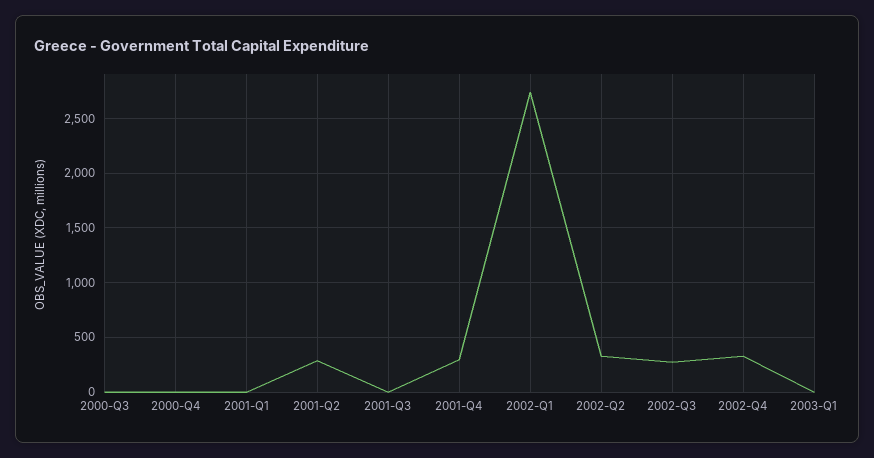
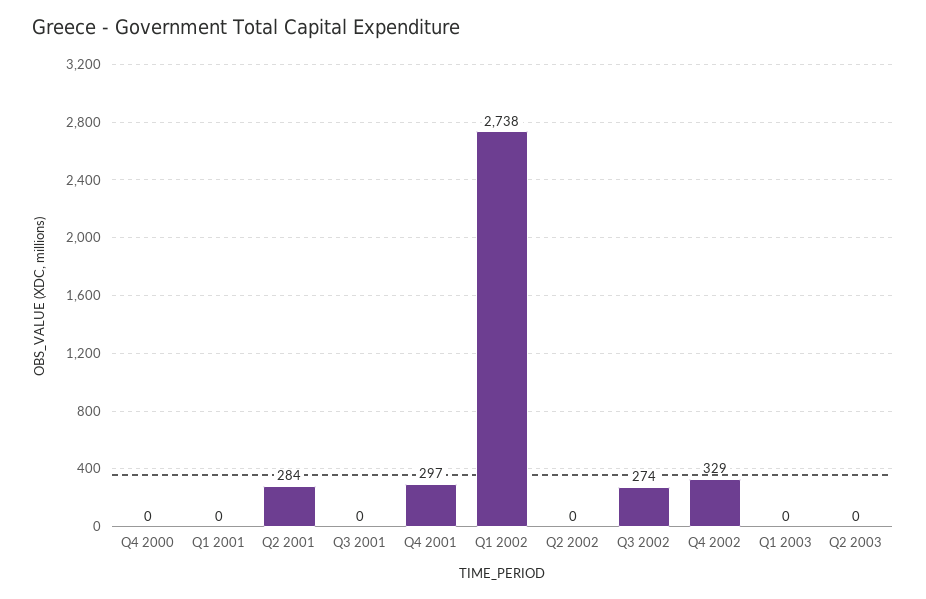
2000-Q3: 0 -> none
2002-Q2: 300 -> 0
Q2 2003: none -> 0

